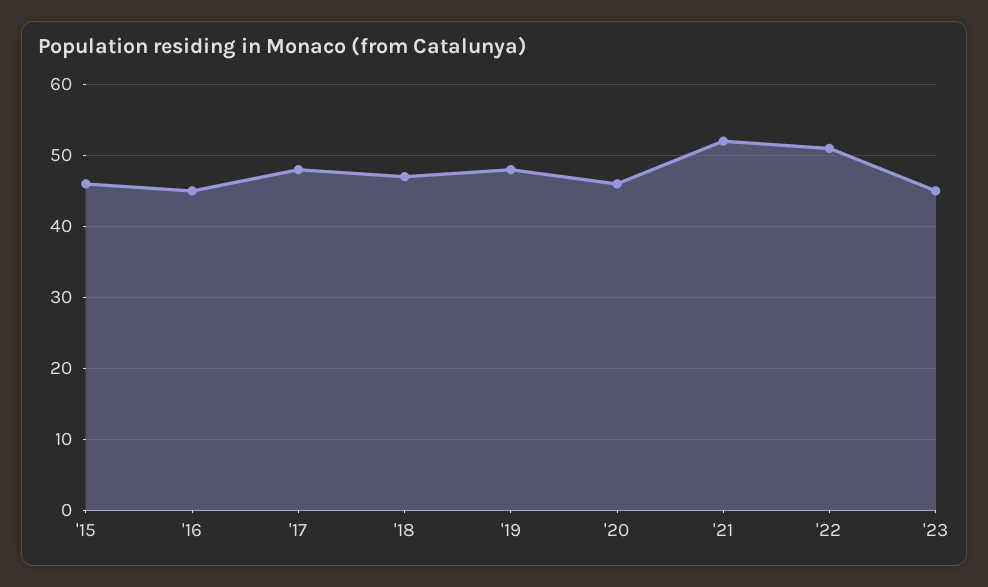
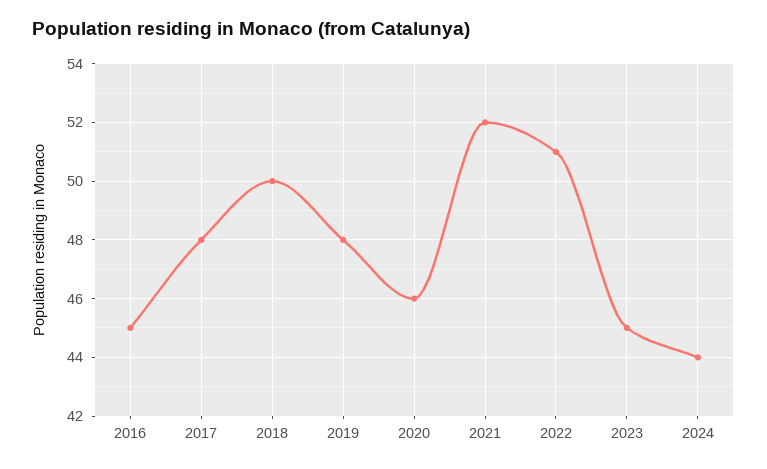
'15: 46 -> none
'18: 47 -> 50
2024: none -> 44

